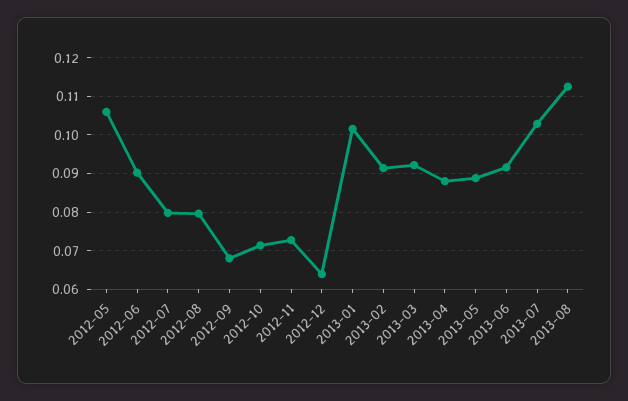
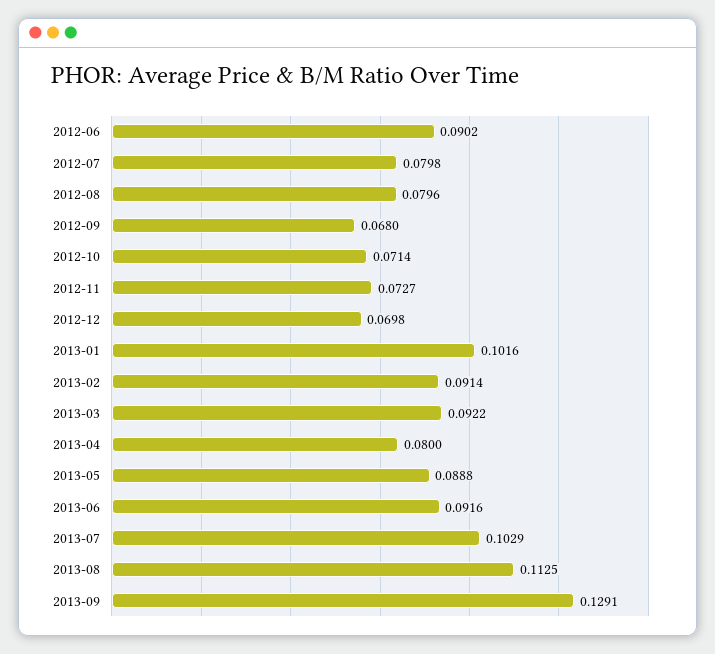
2012-05: 0.106 -> none
2012-12: 0.064 -> 0.0698
2013-04: 0.088 -> 0.08
2013-09: none -> 0.1291

